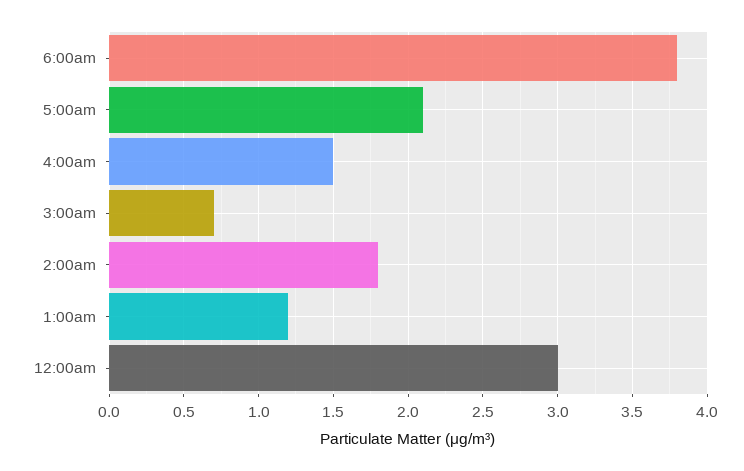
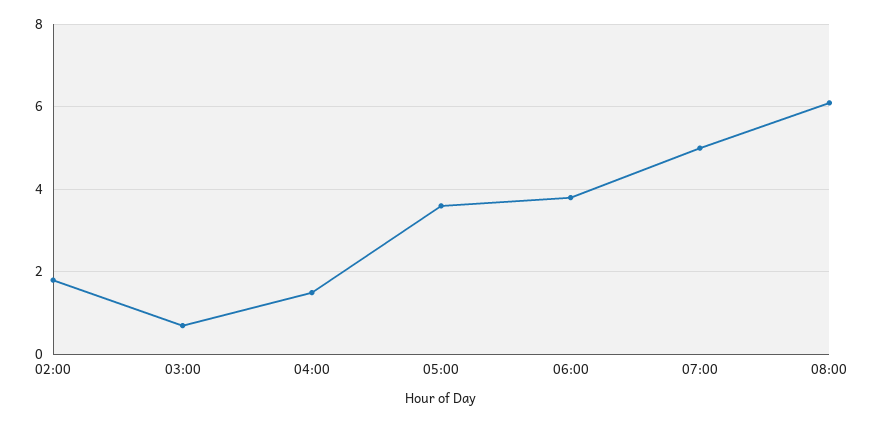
5:00am: 2.1 -> 3.5
1:00am: 1.2 -> none
12:00am: 3 -> none
07:00: none -> 5
08:00: none -> 6

